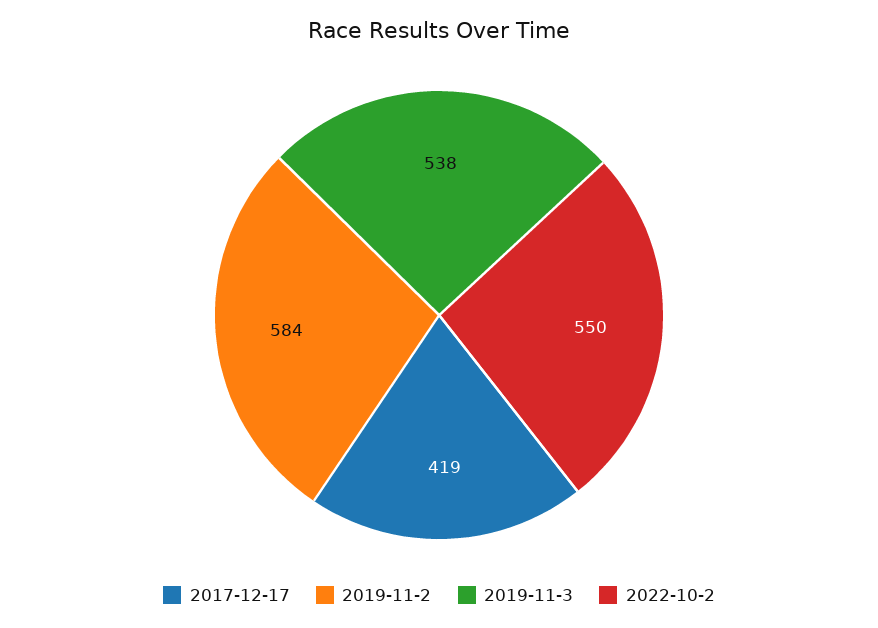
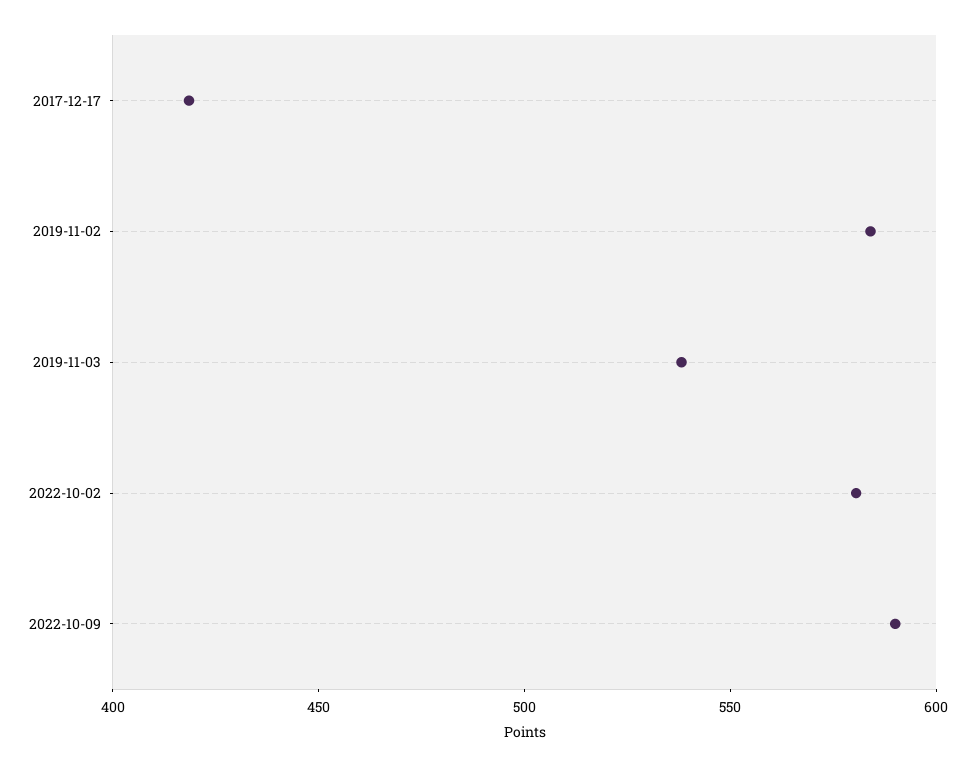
2022-10-2: 550 -> 580
2022-10-09: none -> 590

